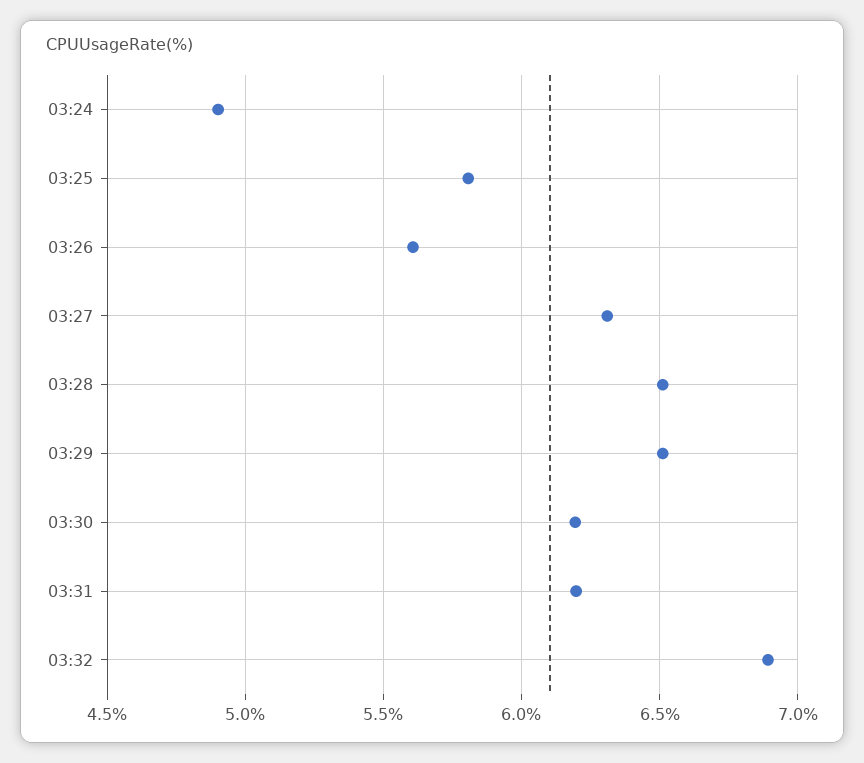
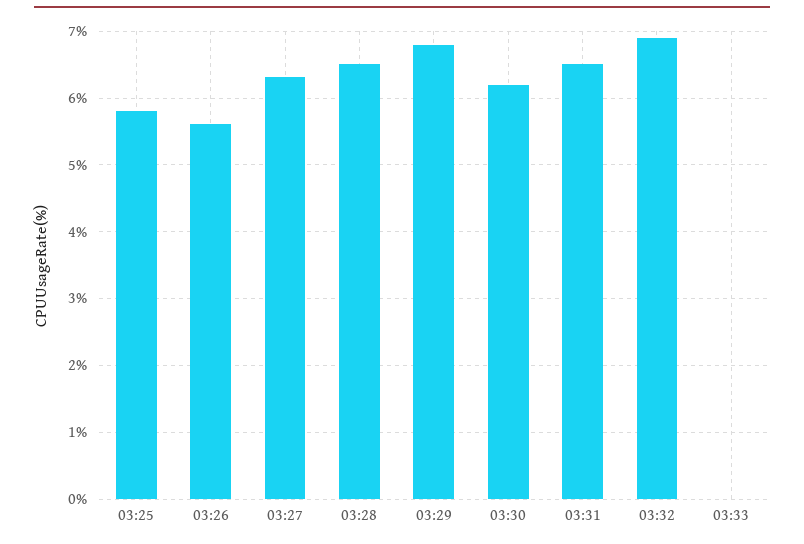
03:24: 4.9 -> none
03:29: 6.5 -> 6.8
03:31: 6.2 -> 6.5
03:33: none -> 0

